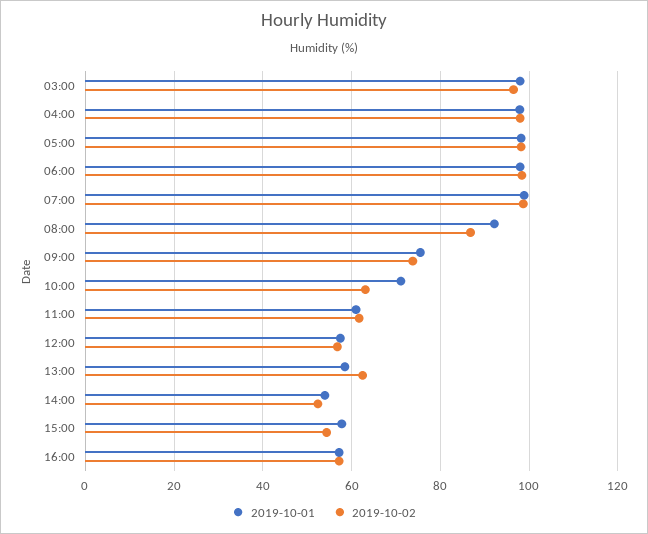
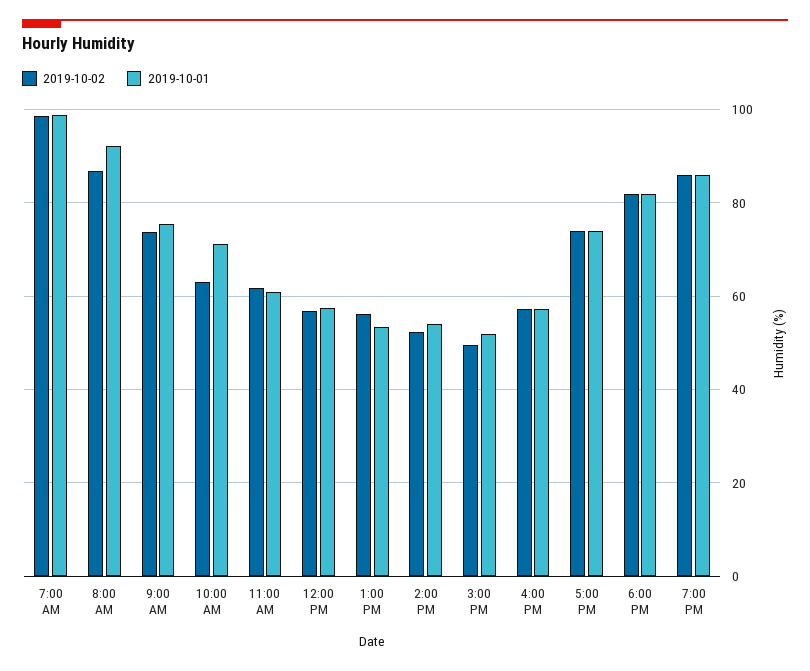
2019-10-01, 03:00: 98 -> none
2019-10-02, 03:00: 96 -> none
2019-10-01, 04:00: 98 -> none
2019-10-02, 04:00: 98 -> none
2019-10-01, 05:00: 98 -> none
2019-10-02, 05:00: 98 -> none
2019-10-01, 06:00: 98 -> none
2019-10-02, 06:00: 98 -> none
2019-10-01, 13:00: 58 -> 54
2019-10-02, 13:00: 62 -> 56
2019-10-01, 15:00: 58 -> 52
2019-10-02, 15:00: 54 -> 50
2019-10-02, 5:00 PM: none -> 74
2019-10-01, 5:00 PM: none -> 74
2019-10-02, 6:00 PM: none -> 82
2019-10-01, 6:00 PM: none -> 82
2019-10-02, 7:00 PM: none -> 86
2019-10-01, 7:00 PM: none -> 86

